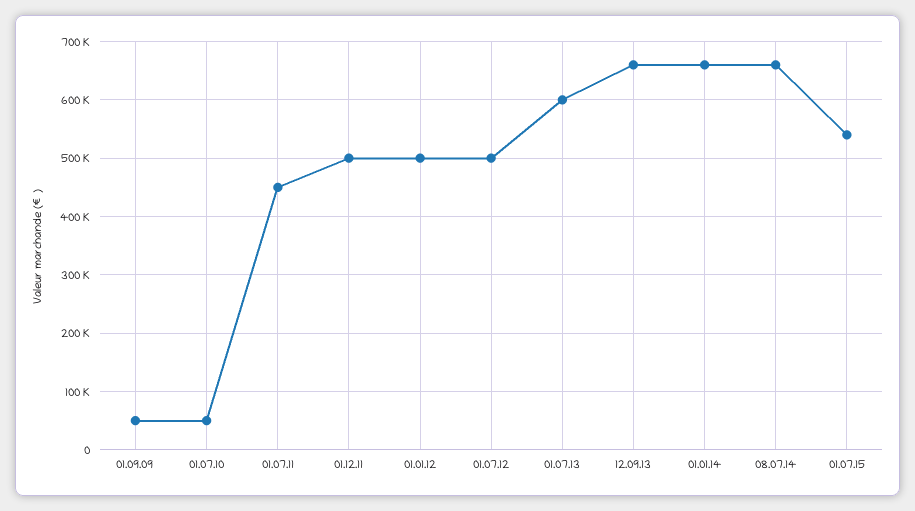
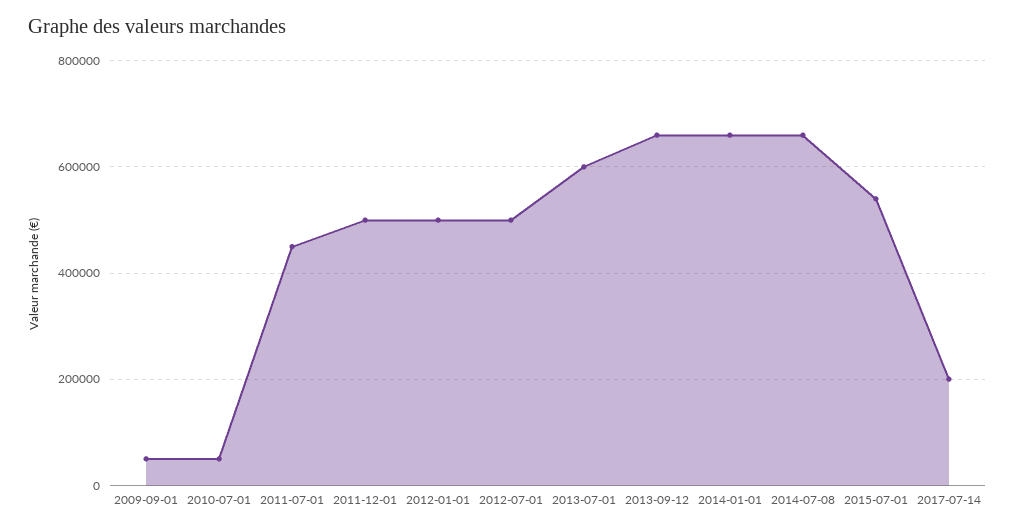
2017-07-14: none -> 200000

